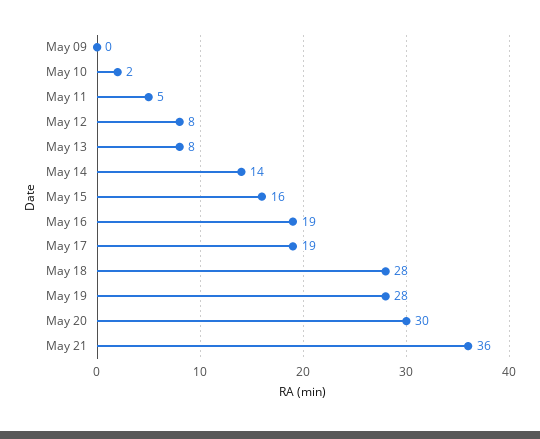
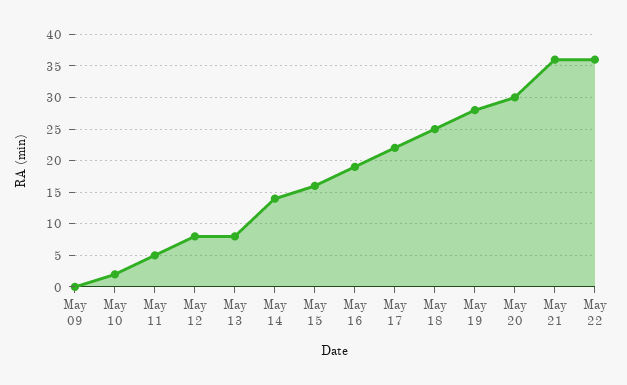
May 17: 19 -> 22
May 18: 28 -> 25
May 22: none -> 36

